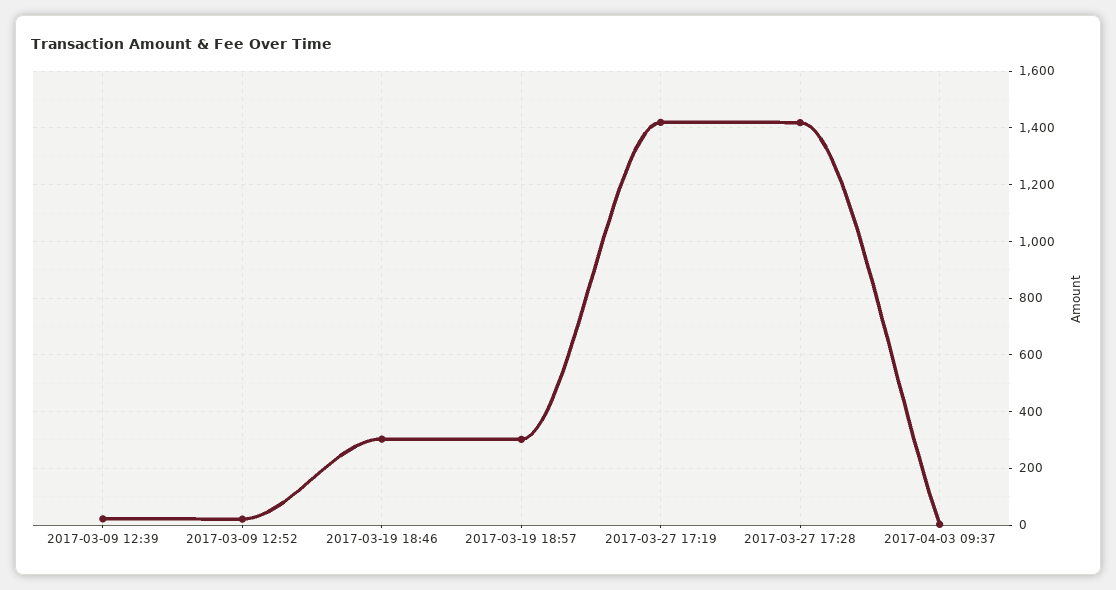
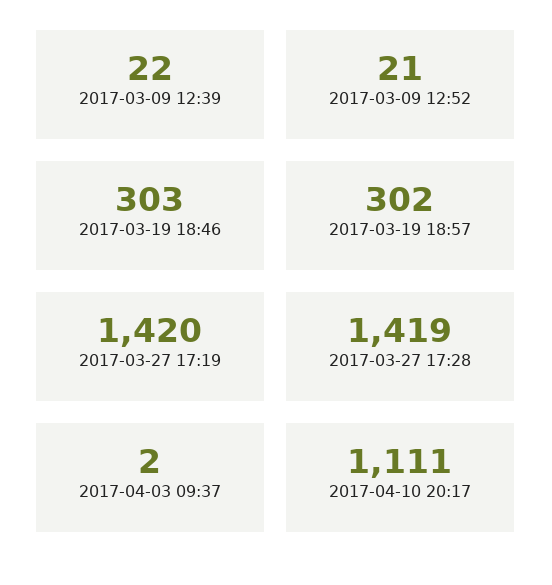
2017-04-10 20:17: none -> 1111

